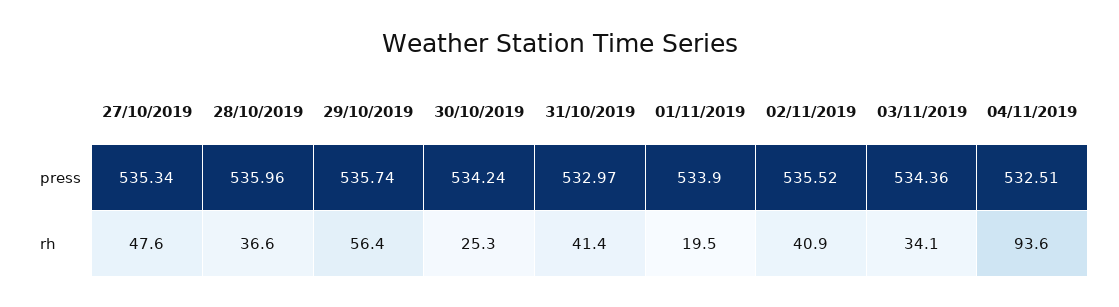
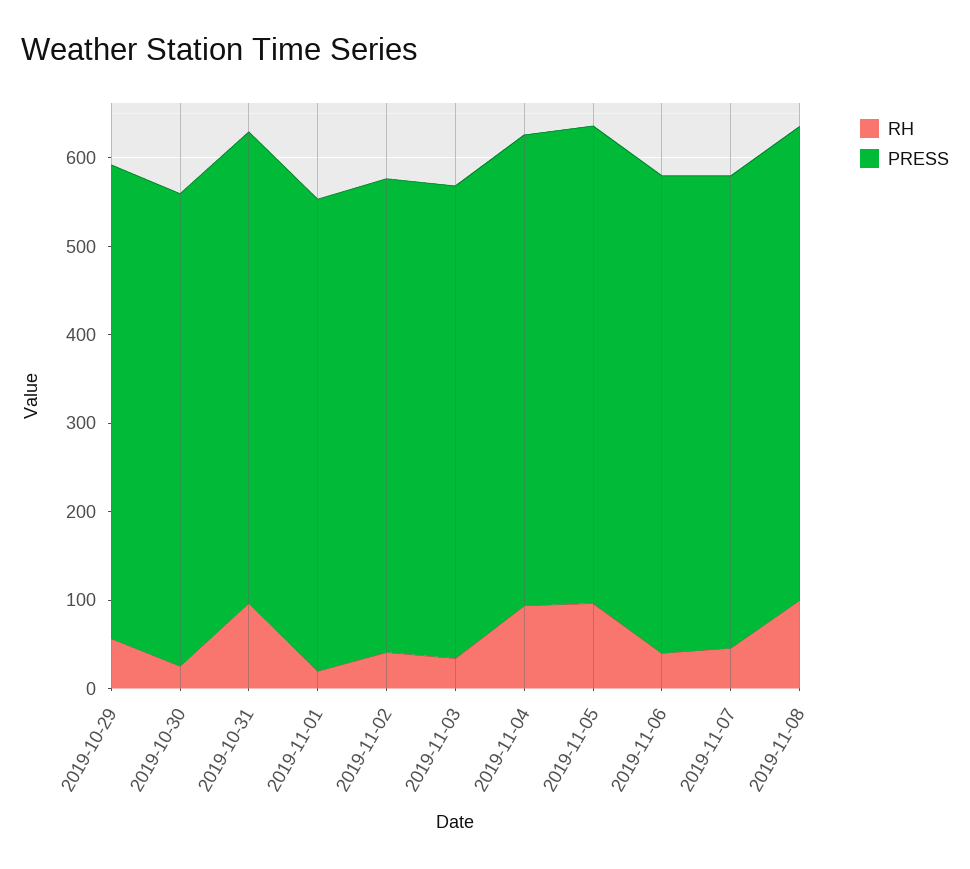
press, 27/10/2019: 535.34 -> none
press, 28/10/2019: 535.96 -> none
rh, 27/10/2019: 47.6 -> none
rh, 28/10/2019: 36.6 -> none
rh, 31/10/2019: 41.4 -> 100
rh, 2019-11-05: none -> 100
press, 2019-11-05: none -> 540
rh, 2019-11-06: none -> 40
press, 2019-11-06: none -> 540
rh, 2019-11-07: none -> 40
press, 2019-11-07: none -> 540
rh, 2019-11-08: none -> 100
press, 2019-11-08: none -> 540

